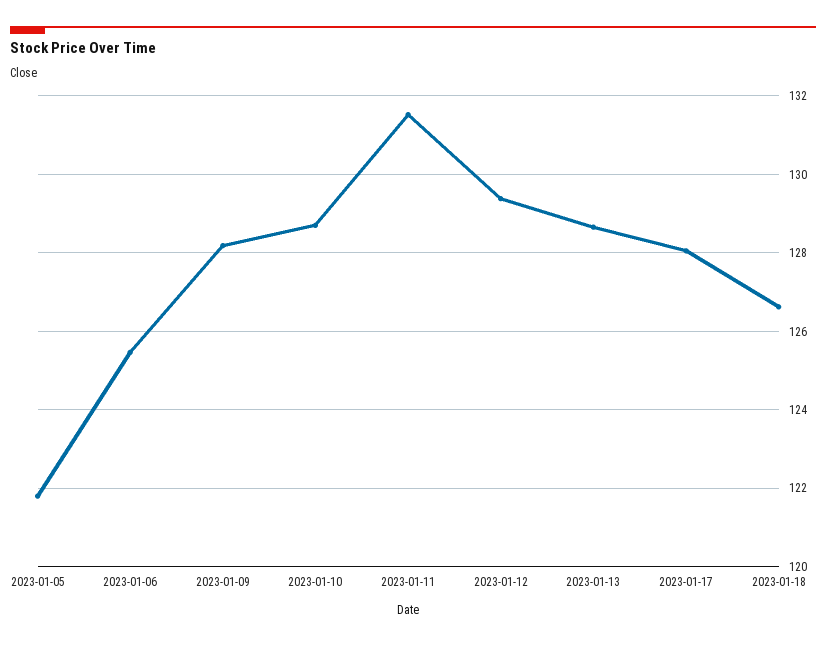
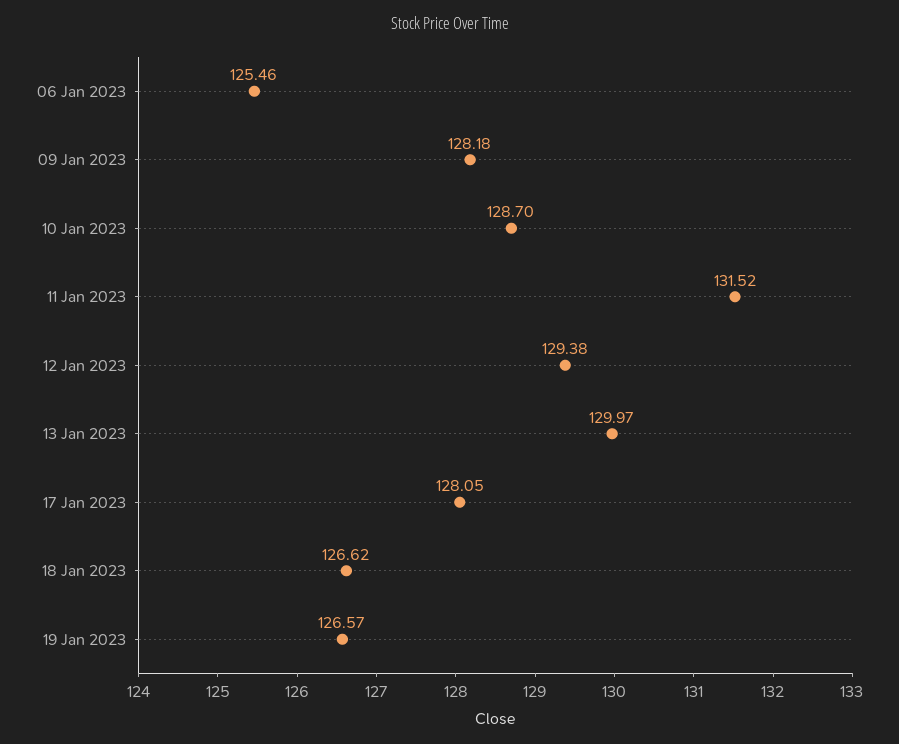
2023-01-05: 121.8 -> none
2023-01-13: 128.6 -> 129.97
19 Jan 2023: none -> 126.57

